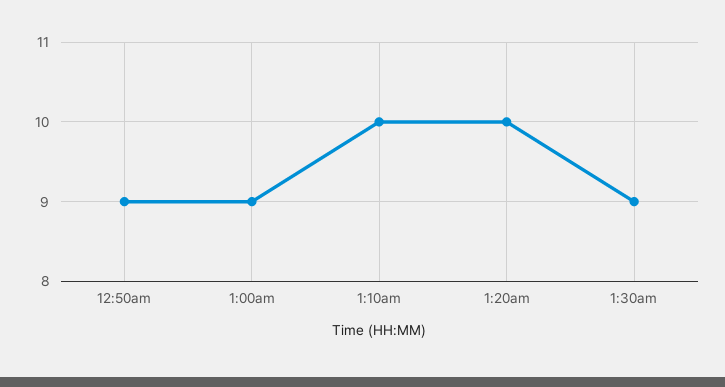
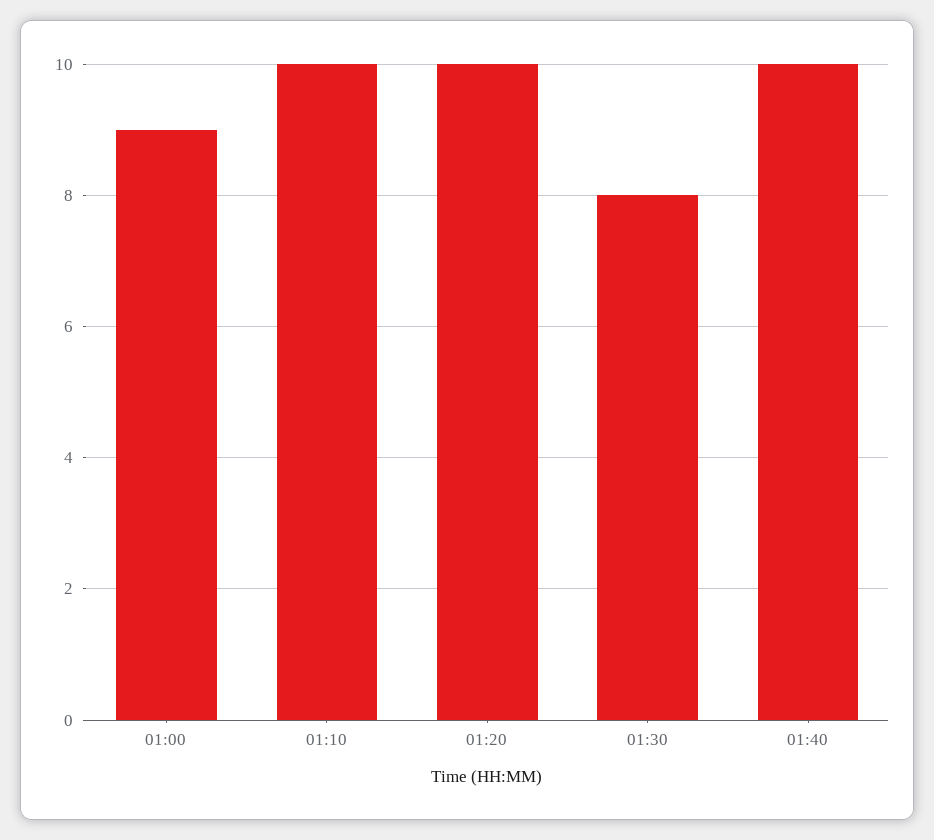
12:50am: 9 -> none
1:30am: 9 -> 8
01:40: none -> 10

